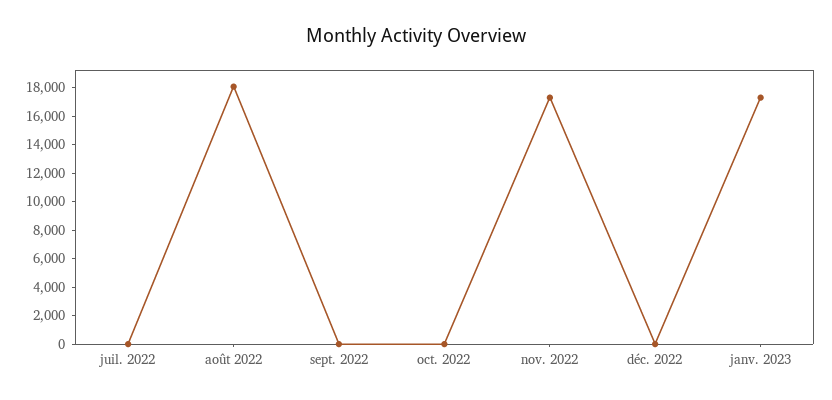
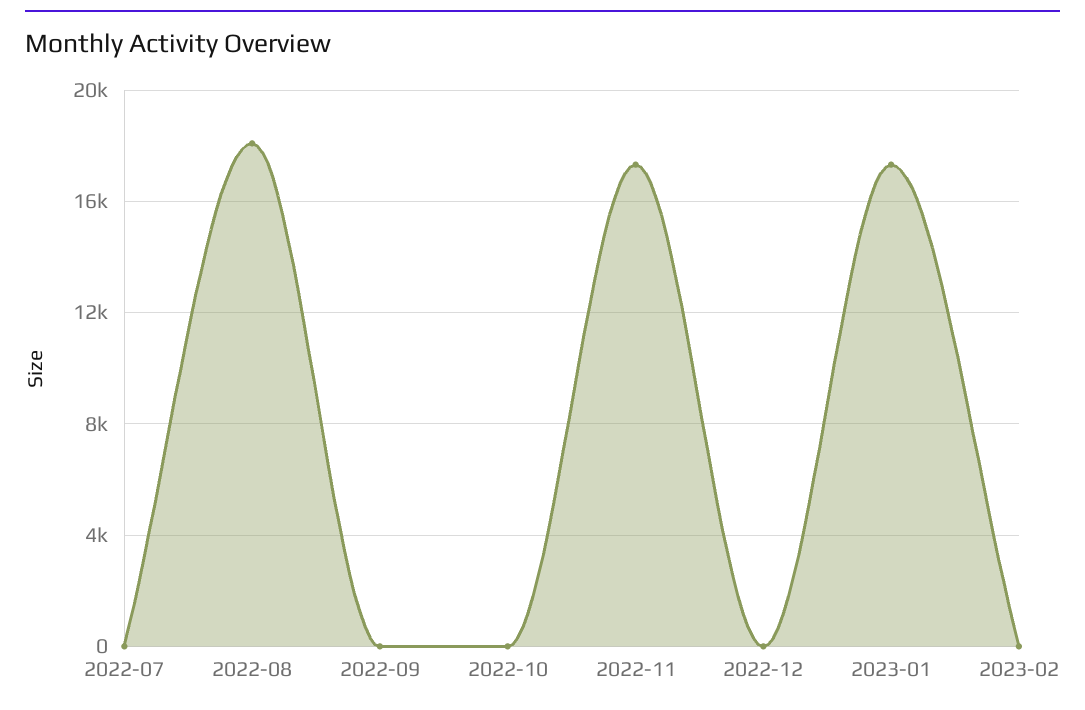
2023-02: none -> 0

